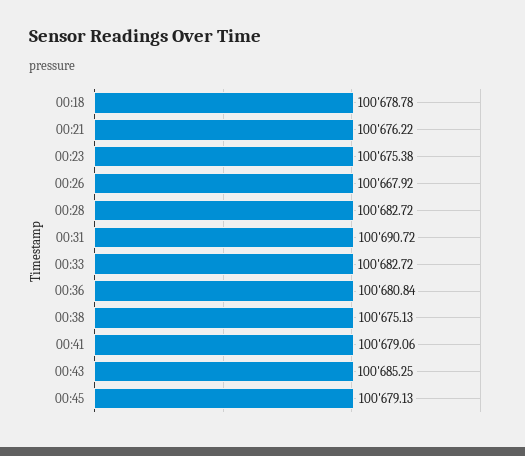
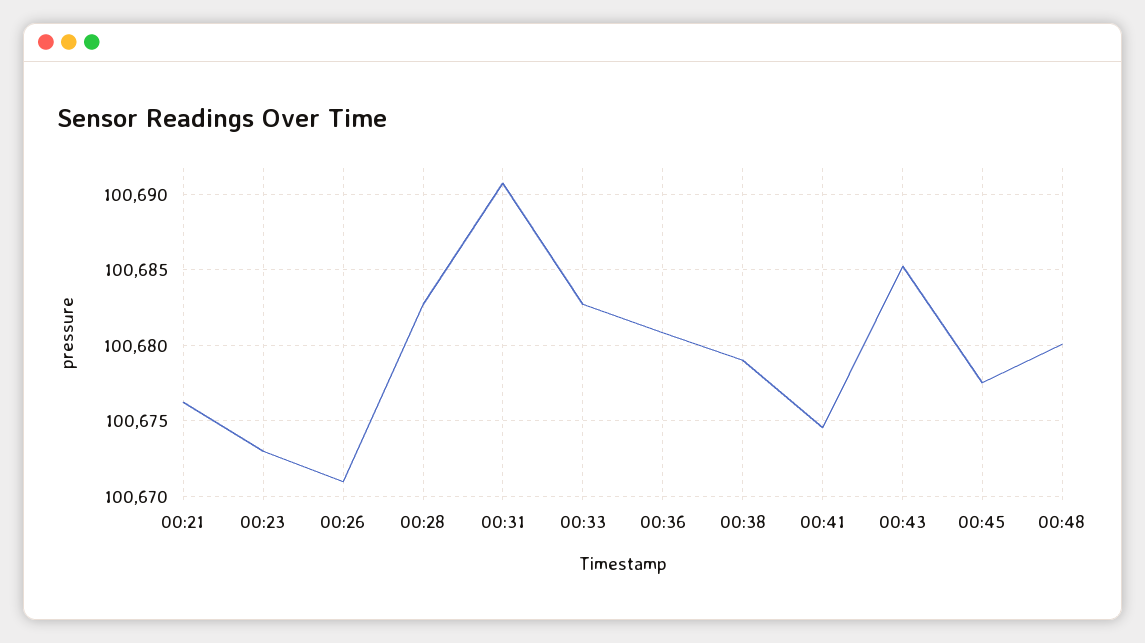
00:18: 100678.78 -> none
00:23: 100675.38 -> 100673
00:26: 100667.92 -> 100671
00:38: 100675.13 -> 100679
00:41: 100679.06 -> 100674.5
00:45: 100679.13 -> 100677.5
00:48: none -> 100680

